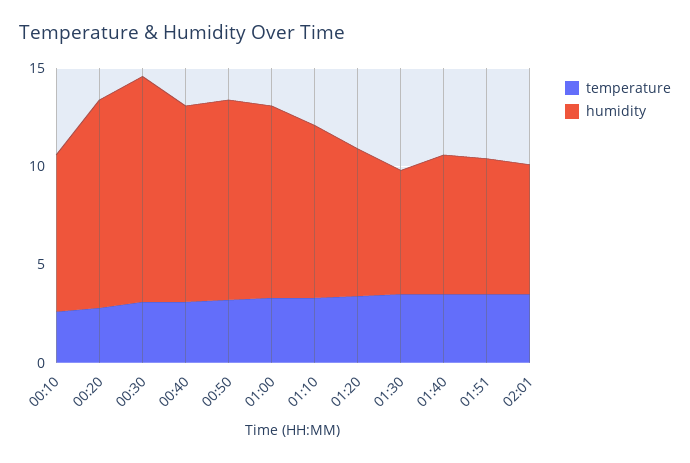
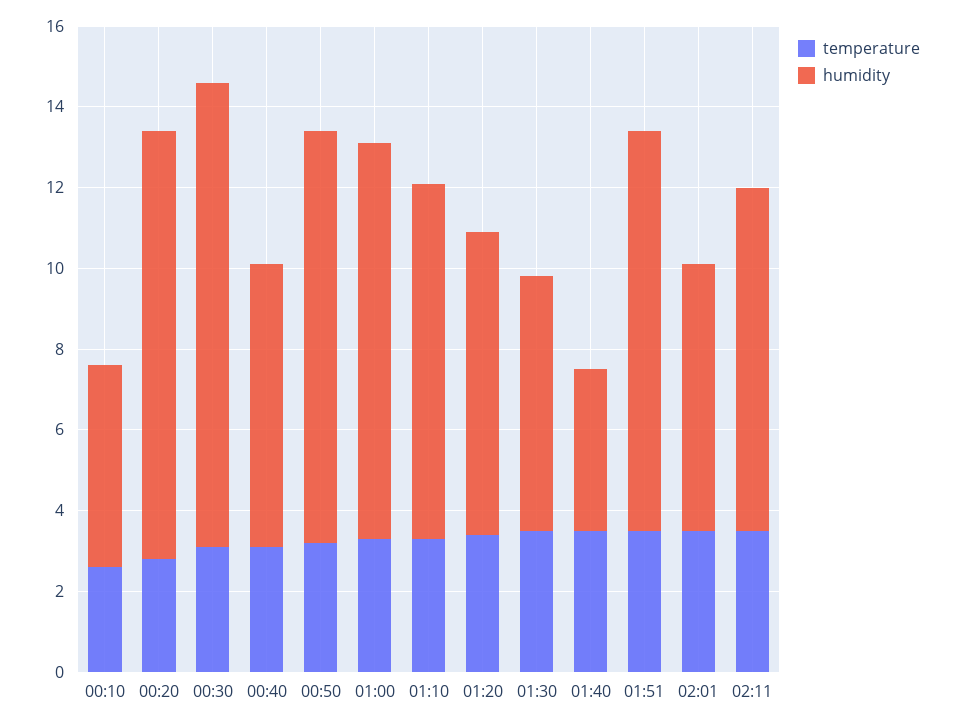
humidity, 00:10: 8 -> 5
humidity, 00:40: 10 -> 7
humidity, 01:40: 7 -> 4
humidity, 01:51: 7 -> 10
temperature, 02:11: none -> 3.5
humidity, 02:11: none -> 8.5

